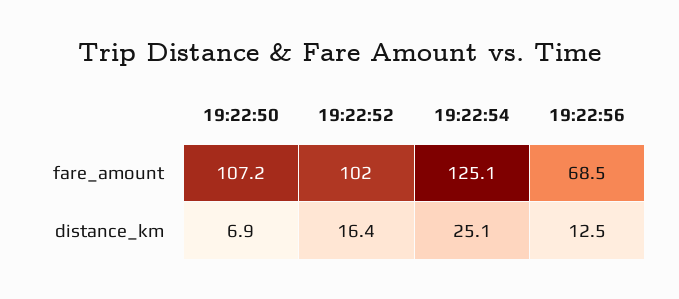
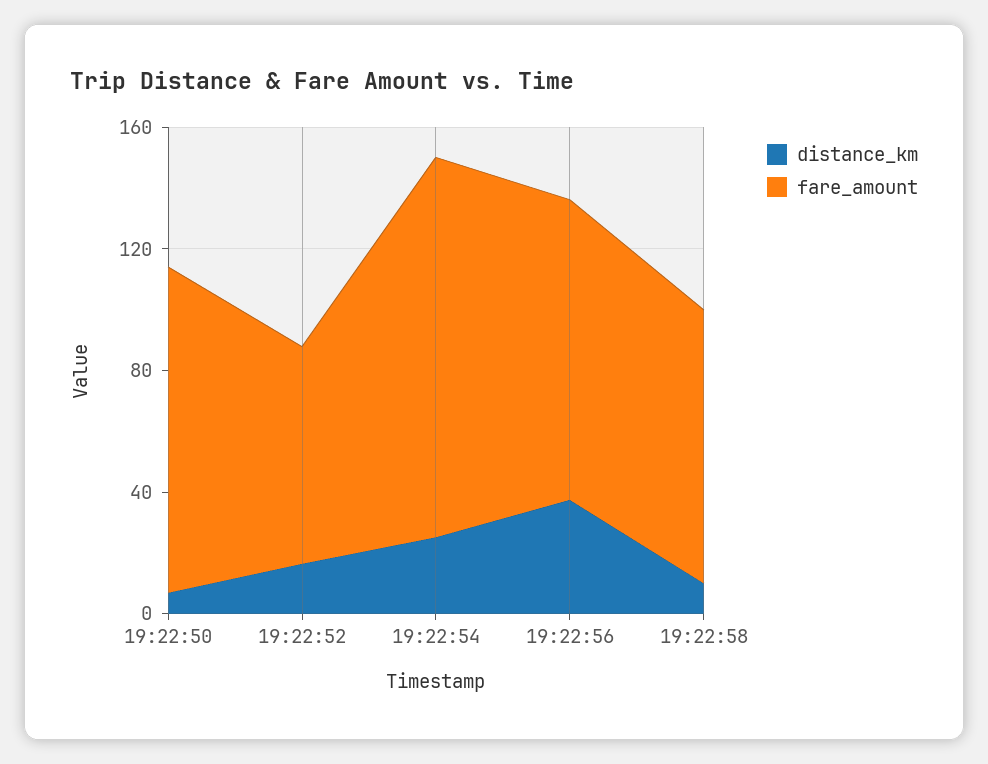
fare_amount, 19:22:52: 102 -> 70
fare_amount, 19:22:56: 68.5 -> 100
distance_km, 19:22:56: 12.5 -> 40
distance_km, 19:22:58: none -> 10
fare_amount, 19:22:58: none -> 90

